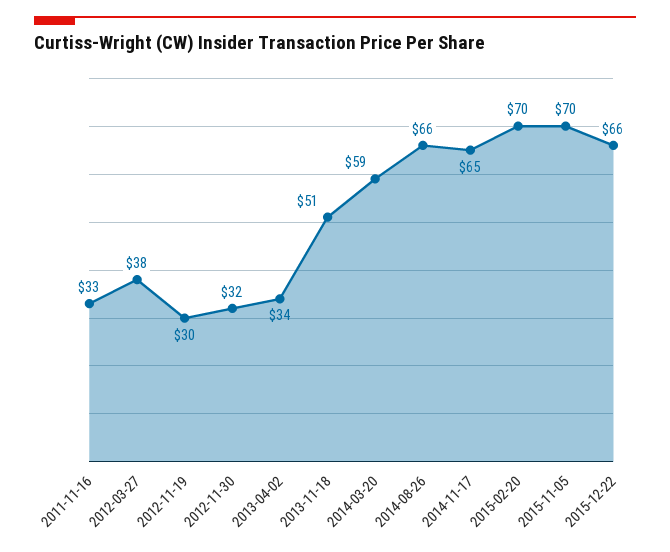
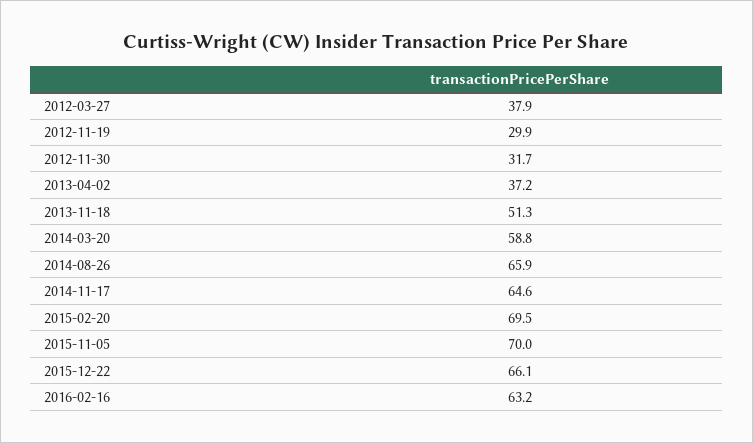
2011-11-16: 33 -> none
2013-04-02: 34 -> 37.2
2016-02-16: none -> 63.2

